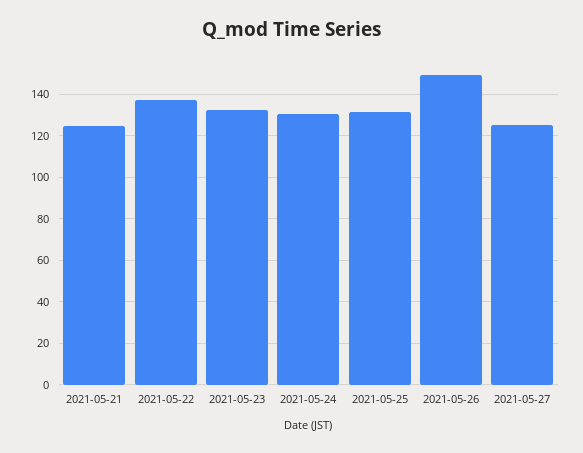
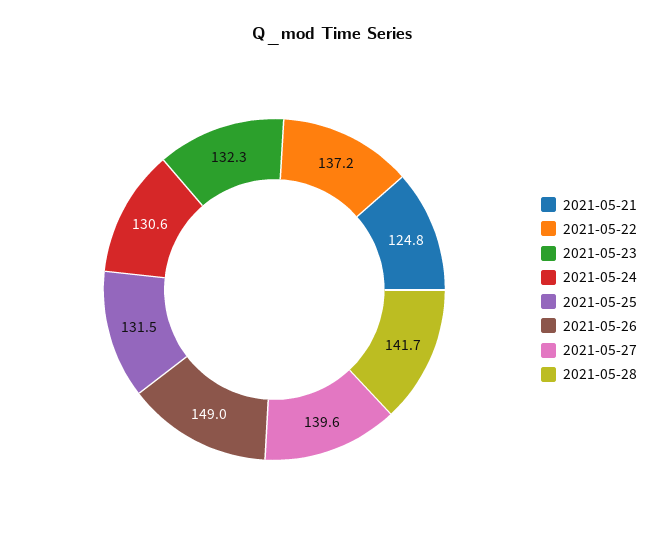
2021-05-27: 125 -> 139.6
2021-05-28: none -> 141.7

